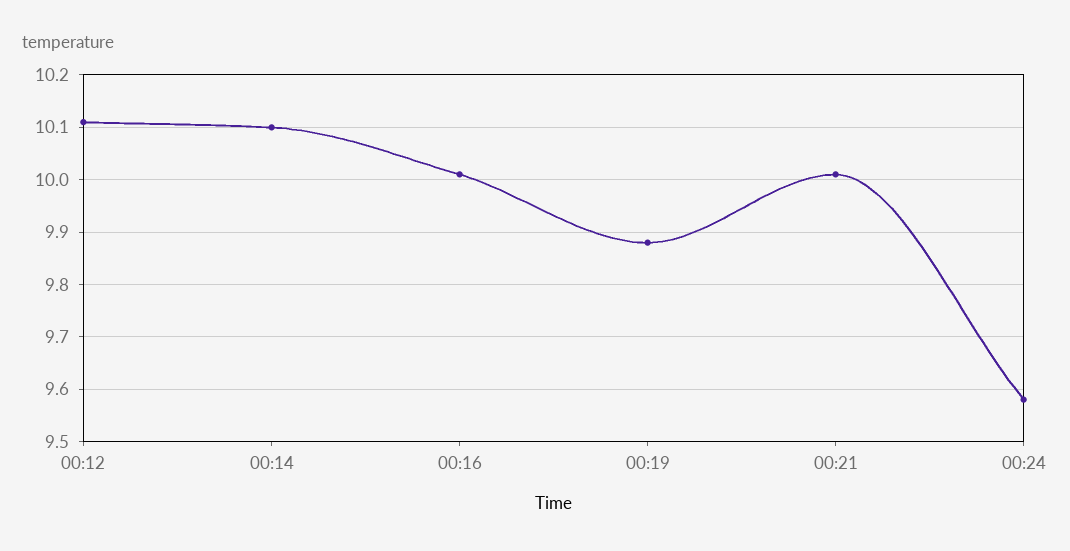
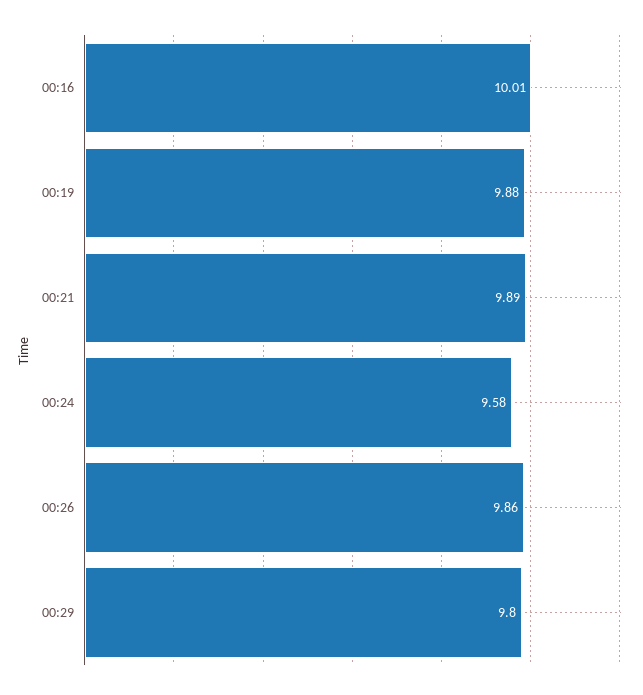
00:12: 10.1 -> none
00:14: 10.1 -> none
00:21: 10 -> 9.89
00:26: none -> 9.86
00:29: none -> 9.8

